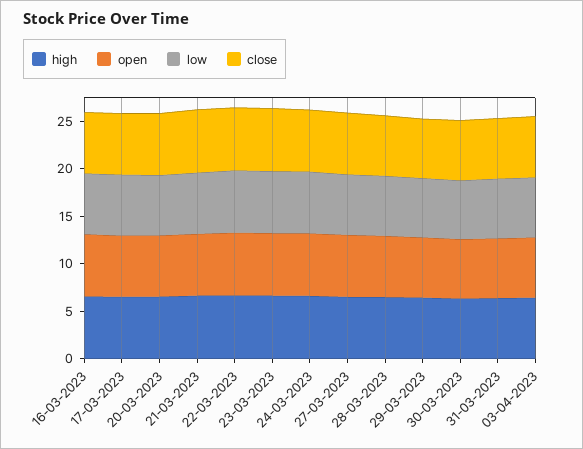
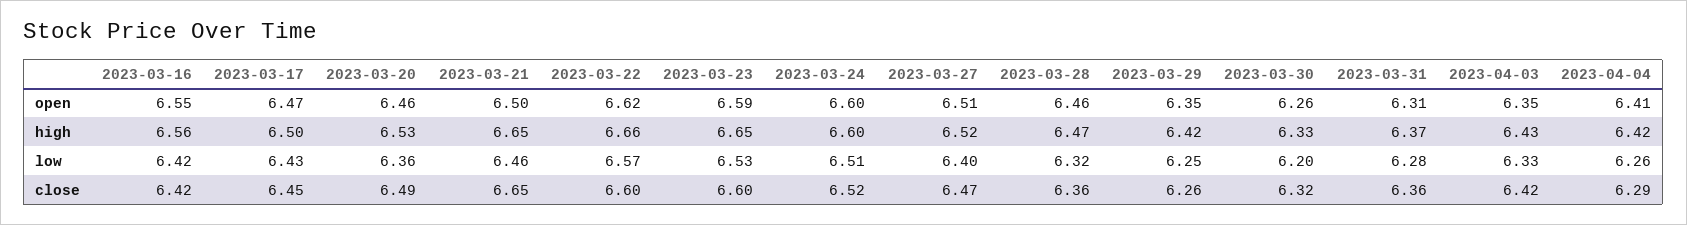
open, 2023-04-04: none -> 6.41
high, 2023-04-04: none -> 6.42
low, 2023-04-04: none -> 6.26
close, 2023-04-04: none -> 6.29

